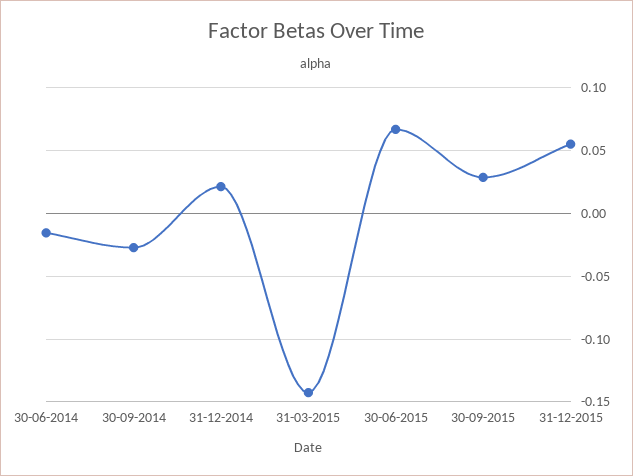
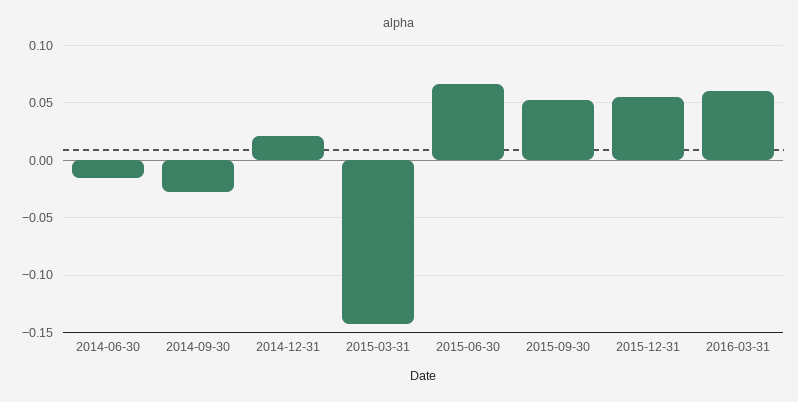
30-09-2015: 0.03 -> 0.05
2016-03-31: none -> 0.06

